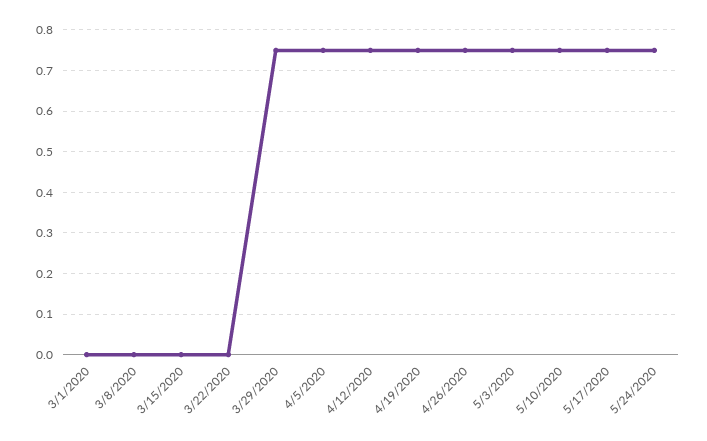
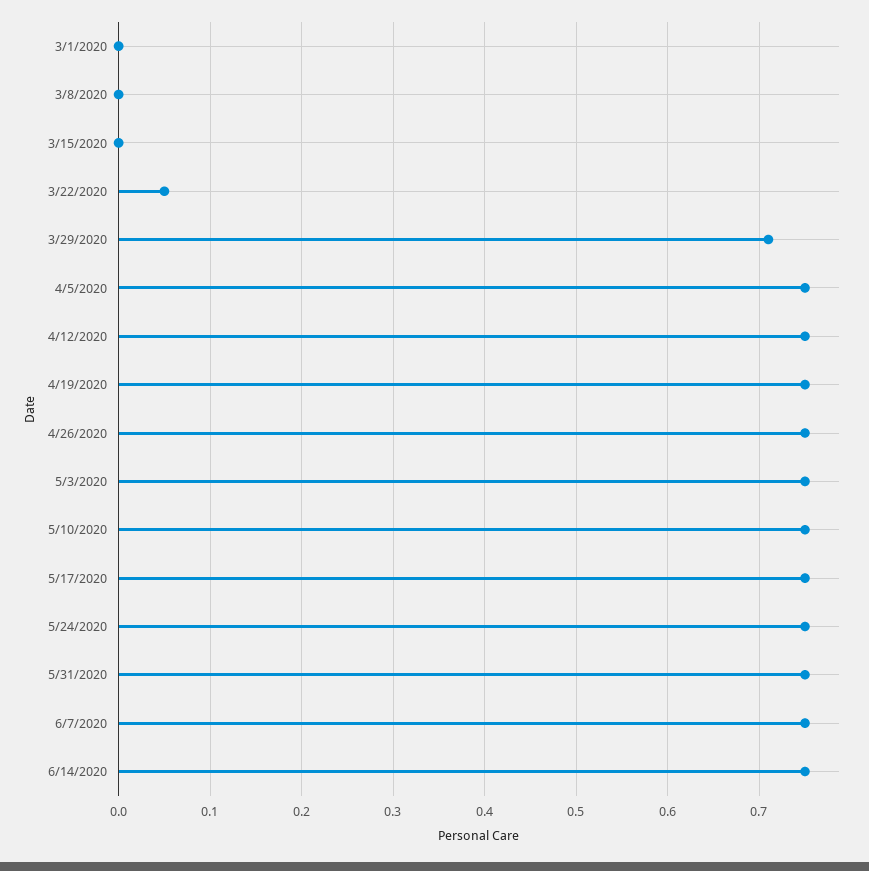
3/22/2020: 0 -> 0.05
3/29/2020: 0.75 -> 0.71
5/31/2020: none -> 0.75
6/7/2020: none -> 0.75
6/14/2020: none -> 0.75

